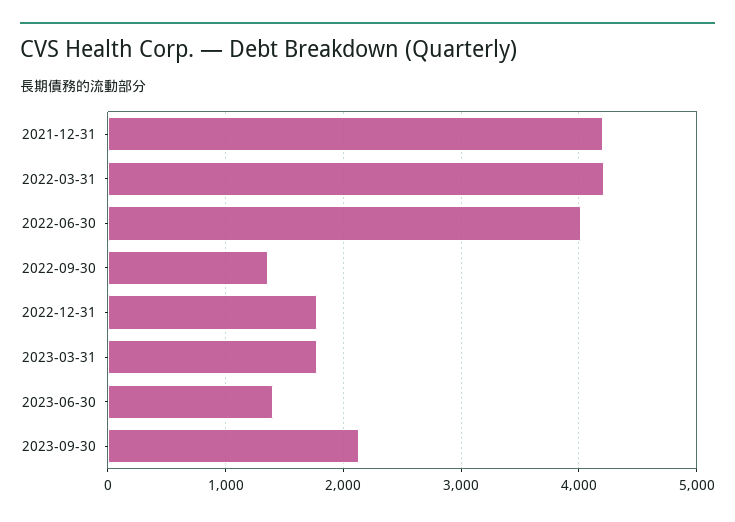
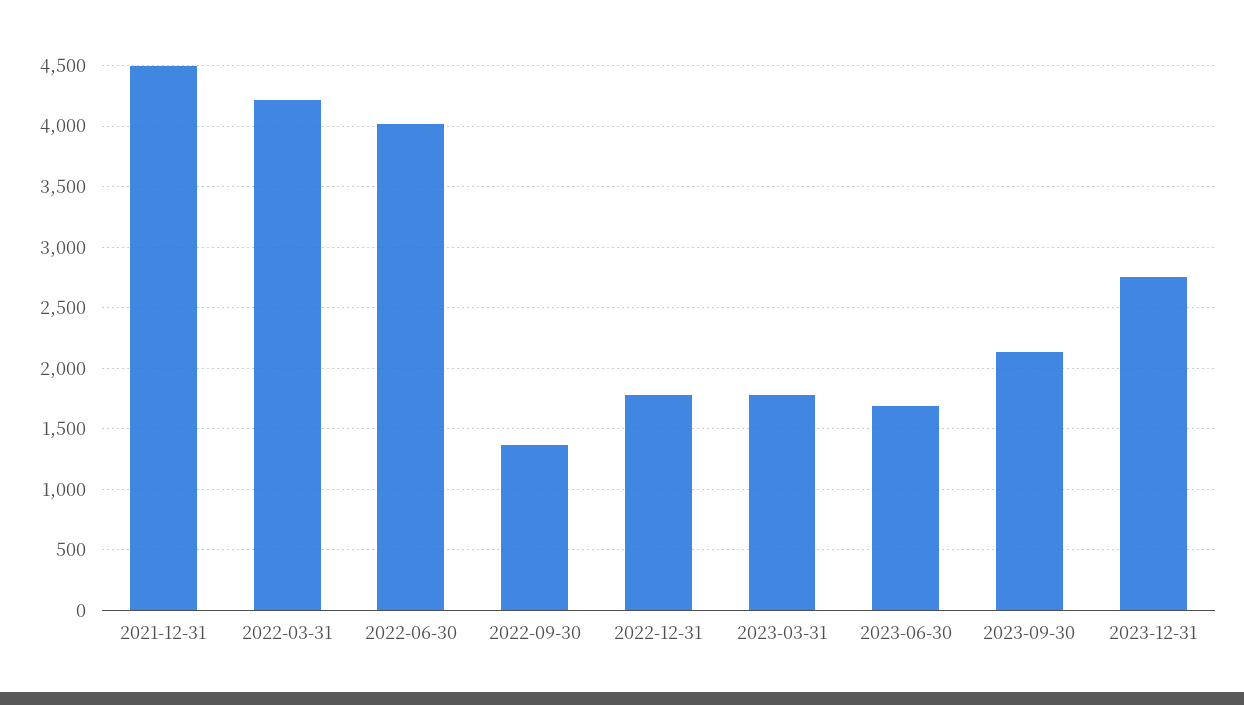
2021-12-31: 4200 -> 4500
2023-06-30: 1400 -> 1700
2023-12-31: none -> 2750

